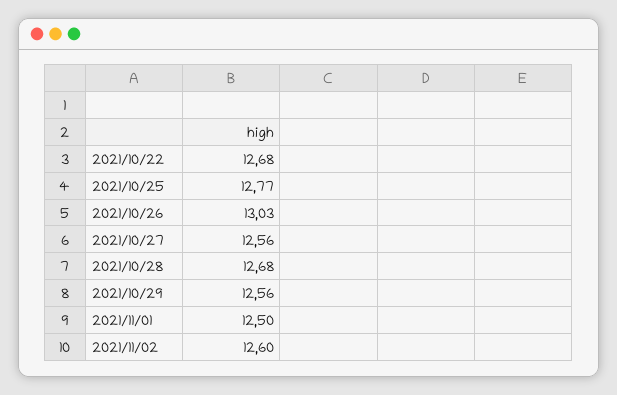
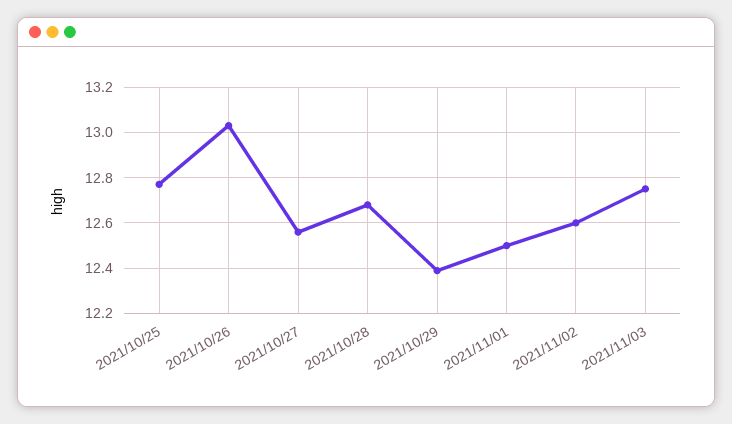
2021/10/22: 12.68 -> none
2021/10/29: 12.56 -> 12.4
2021/11/03: none -> 12.75

